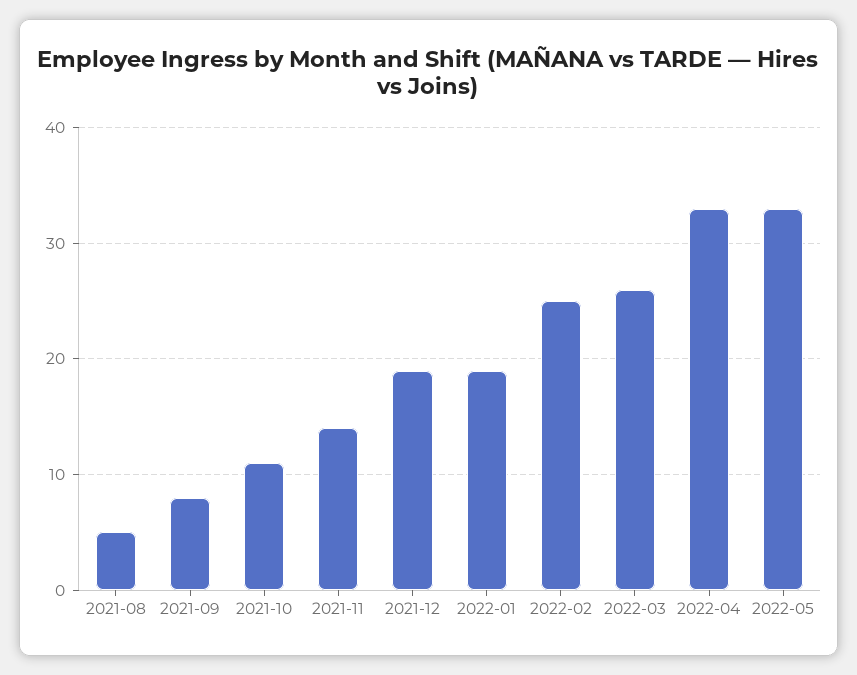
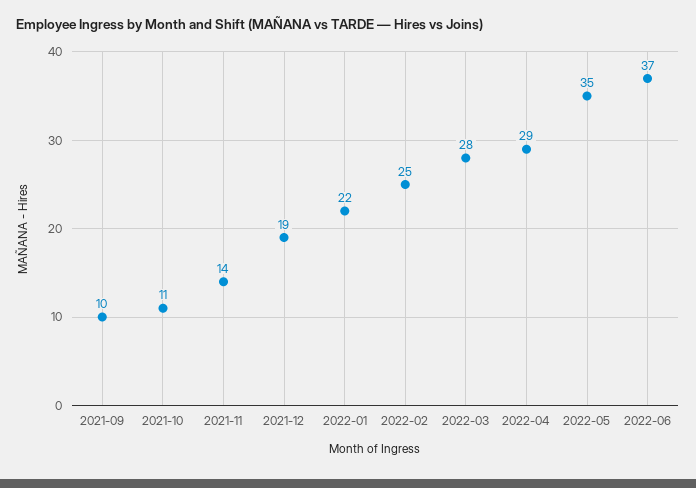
2021-08: 5 -> none
2021-09: 8 -> 10
2022-01: 19 -> 22
2022-03: 26 -> 28
2022-04: 33 -> 29
2022-05: 33 -> 35
2022-06: none -> 37

